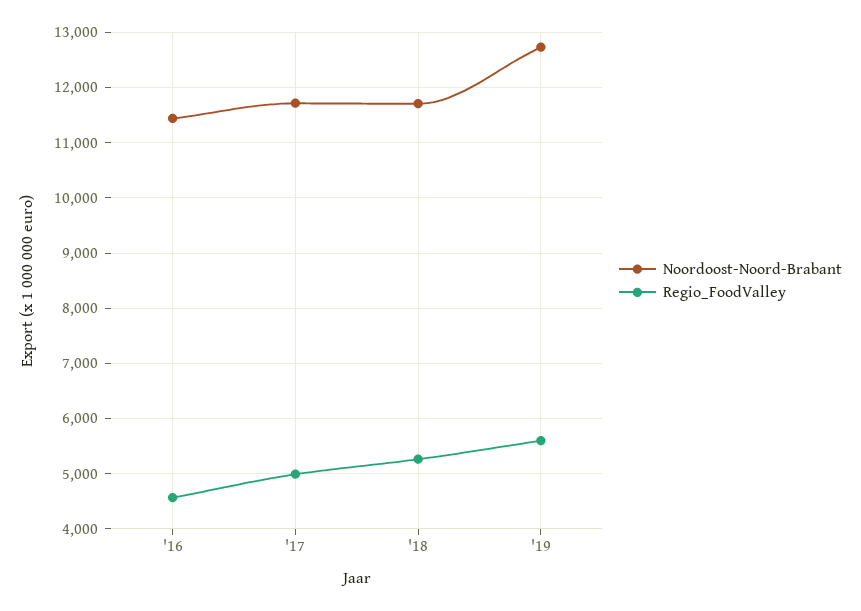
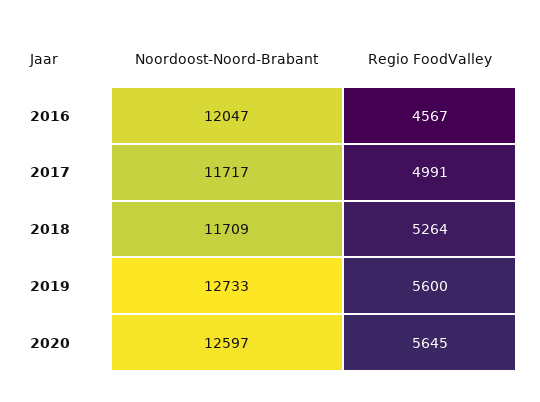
Noordoost-Noord-Brabant, '16: 11400 -> 12047
Noordoost-Noord-Brabant, 2020: none -> 12597
Regio_FoodValley, 2020: none -> 5645

